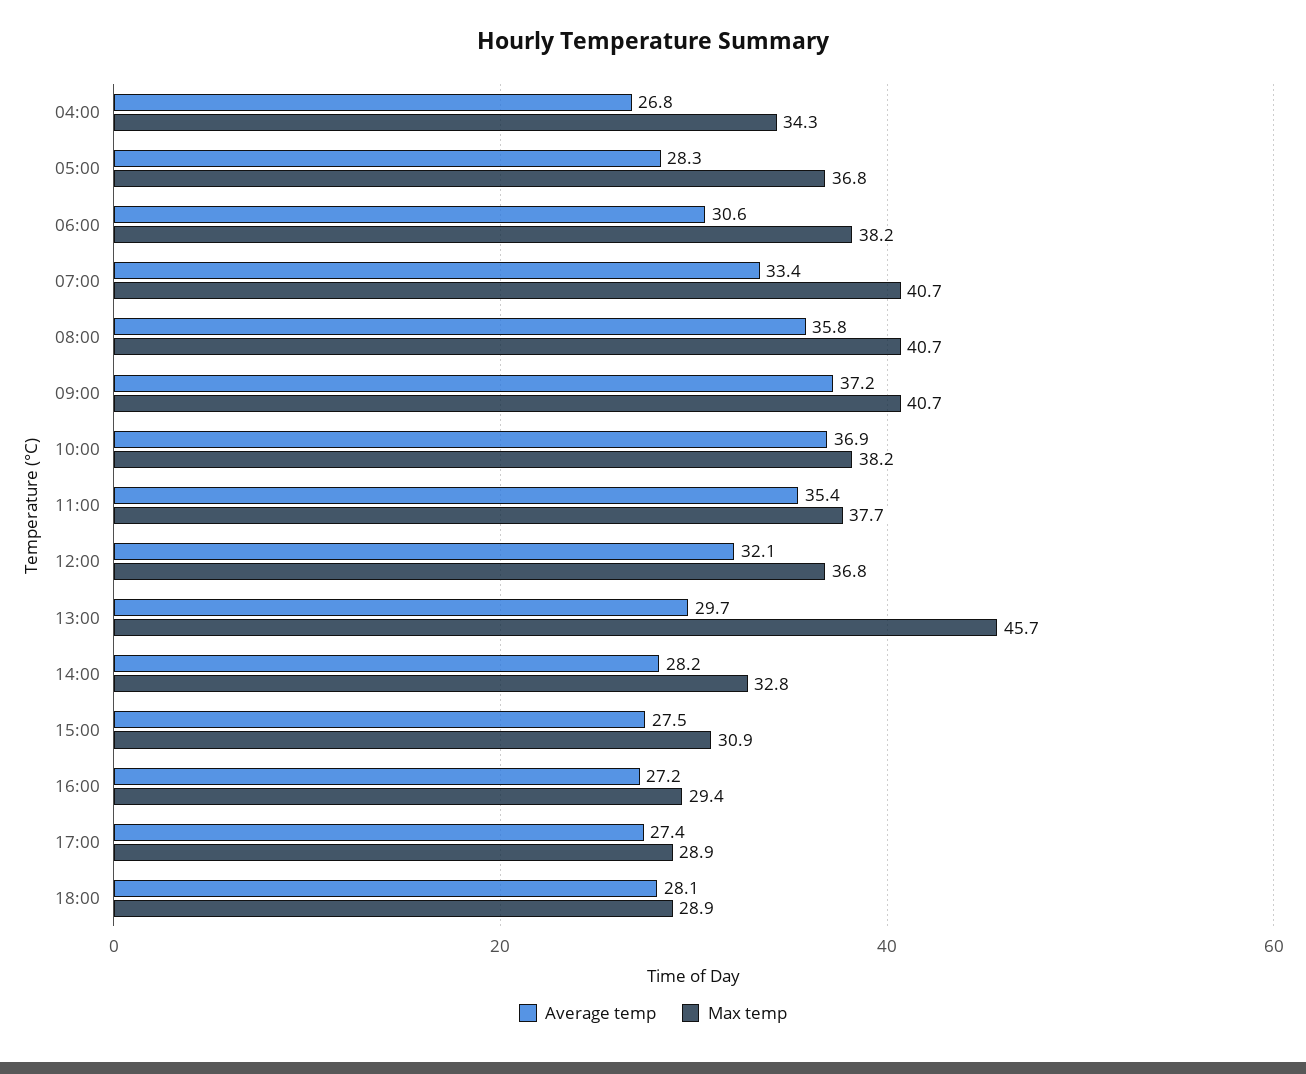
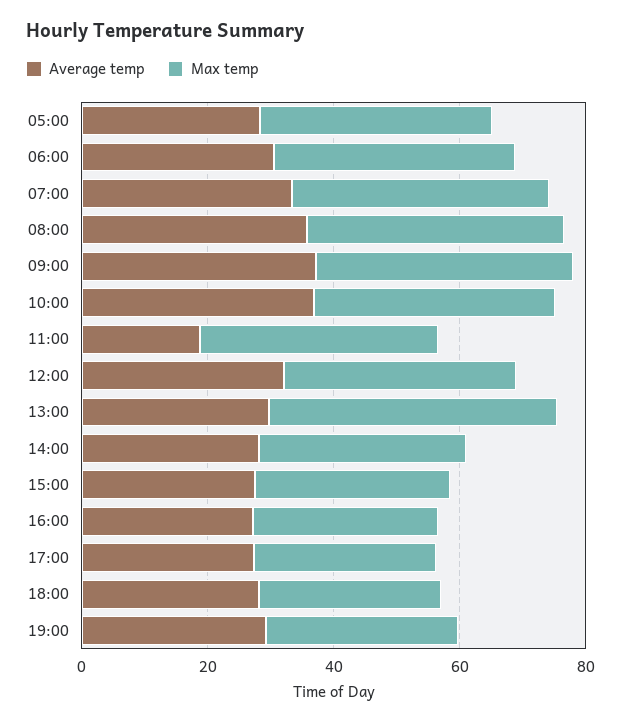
Average temp, 04:00: 26.8 -> none
Max temp, 04:00: 34.3 -> none
Average temp, 11:00: 35.4 -> 20
Average temp, 19:00: none -> 30
Max temp, 19:00: none -> 30

